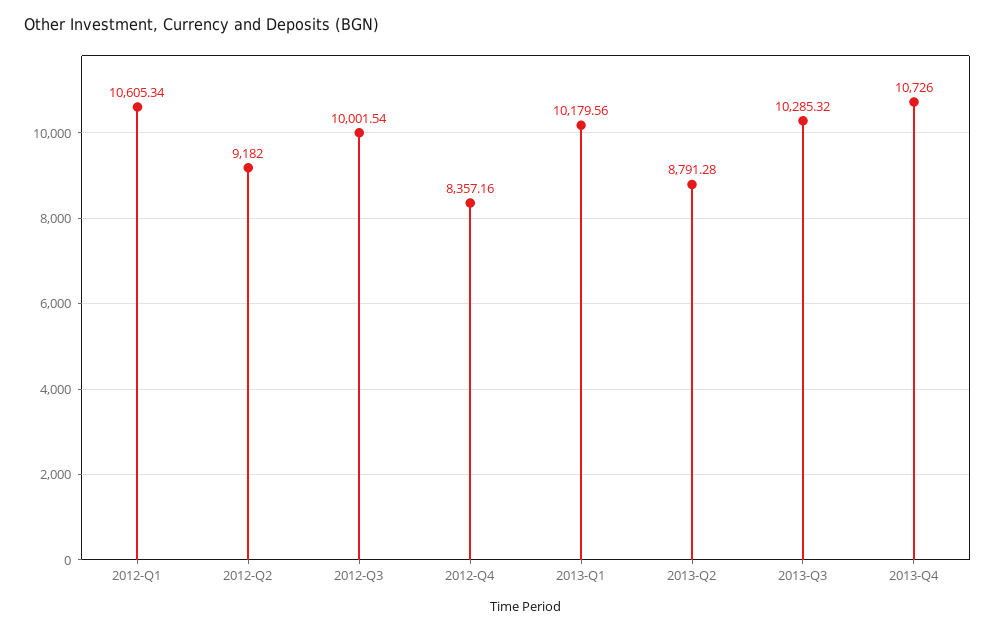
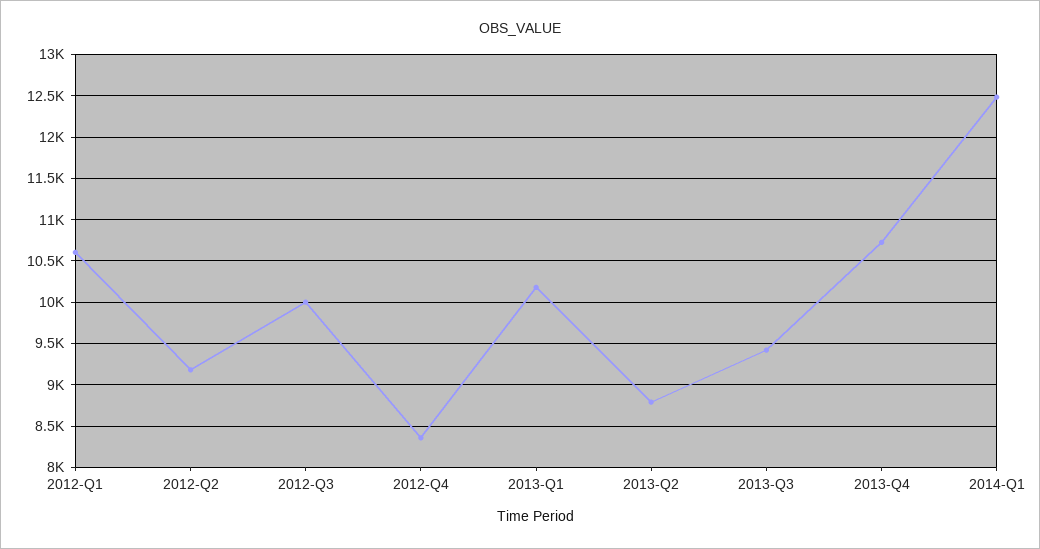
2013-Q3: 10285.32 -> 9400
2014-Q1: none -> 12500

